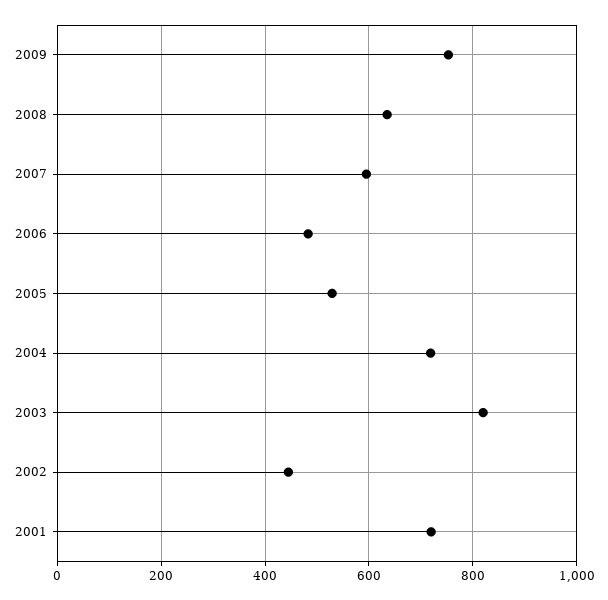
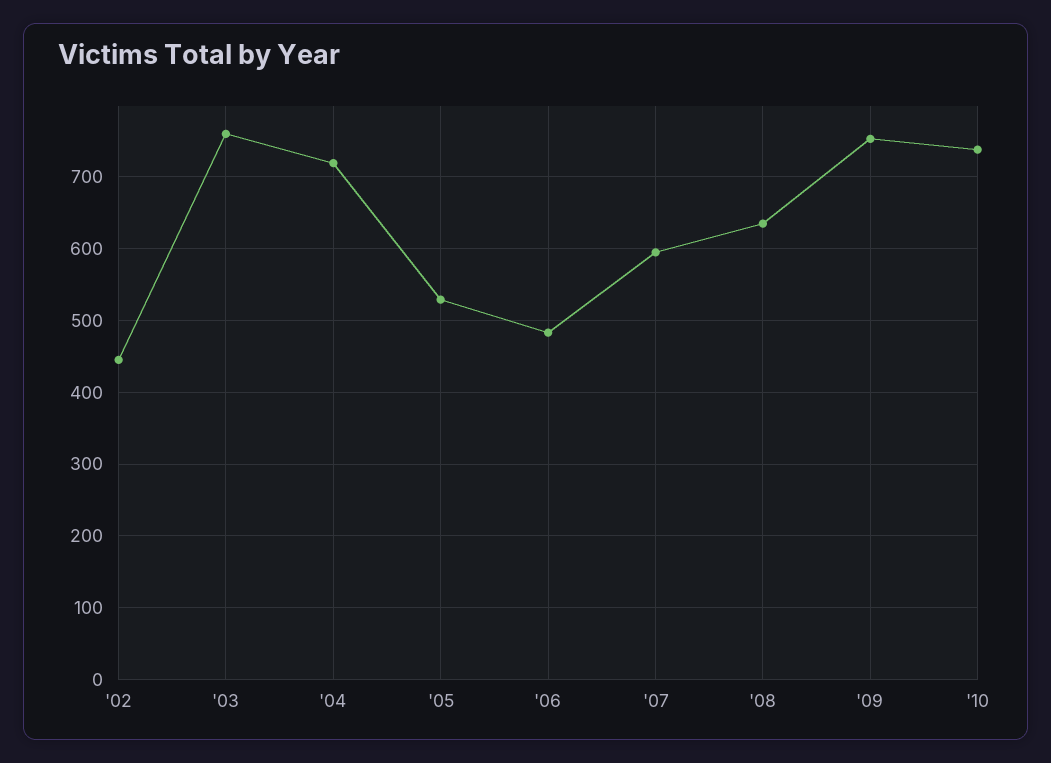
2003: 820 -> 760
2001: 720 -> none
'10: none -> 740

